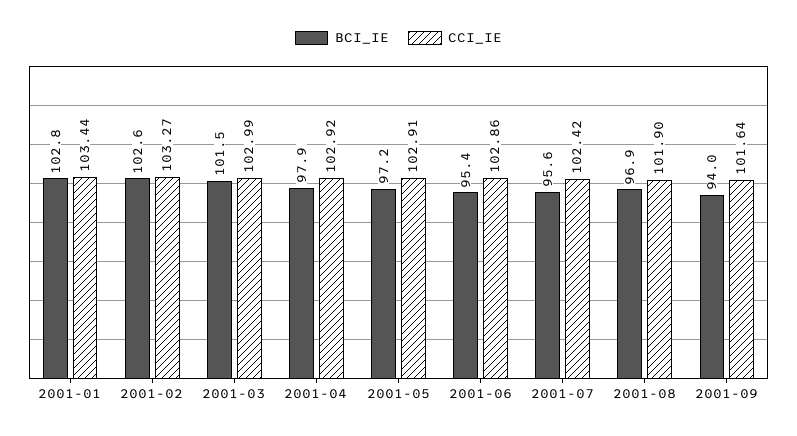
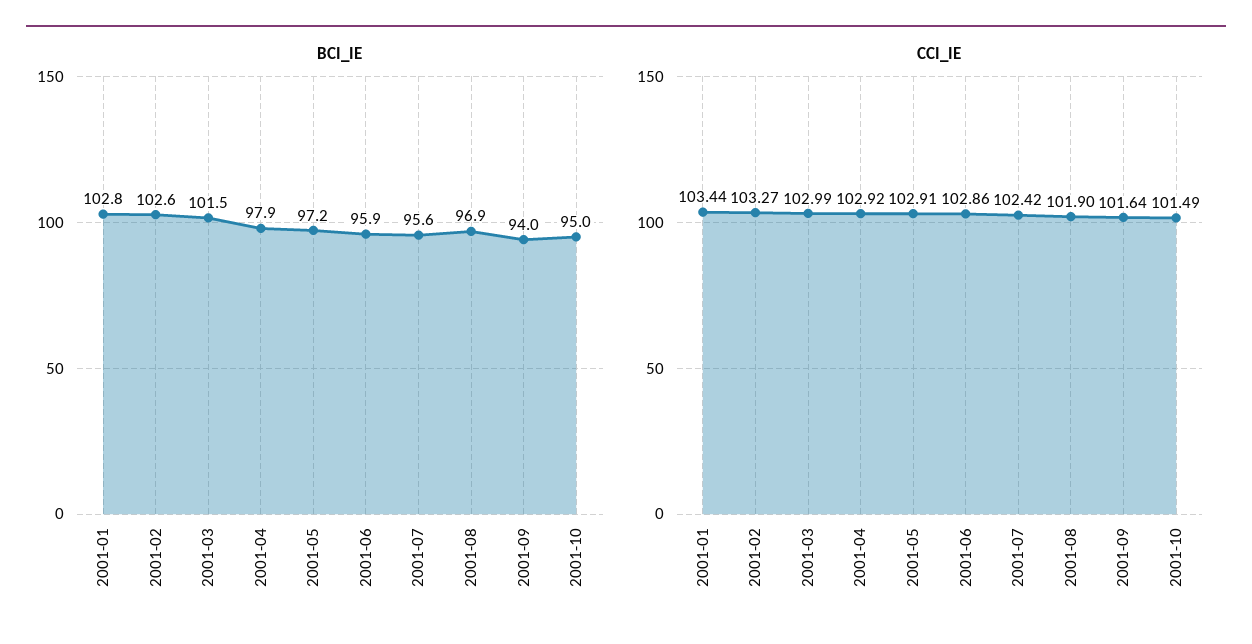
BCI_IE, 2001-06: 95.4 -> 95.9
BCI_IE, 2001-10: none -> 95
CCI_IE, 2001-10: none -> 101.49

